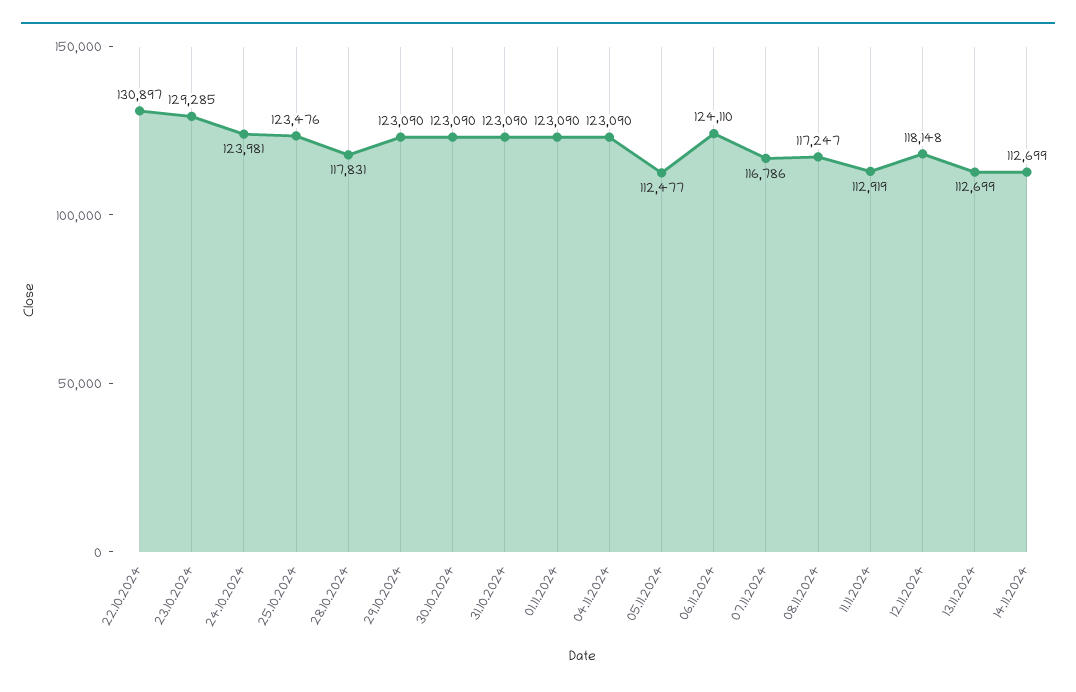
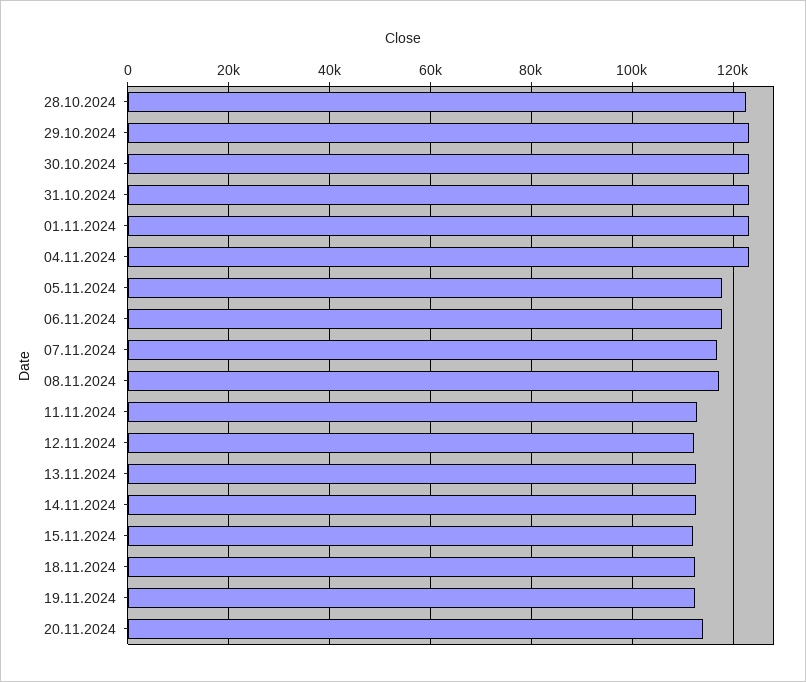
22.10.2024: 130897 -> none
23.10.2024: 129285 -> none
24.10.2024: 123981 -> none
25.10.2024: 123476 -> none
28.10.2024: 117831 -> 122000
05.11.2024: 112477 -> 118000
06.11.2024: 124110 -> 118000
12.11.2024: 118148 -> 112000
15.11.2024: none -> 112000
18.11.2024: none -> 112000
19.11.2024: none -> 112000
20.11.2024: none -> 114000

